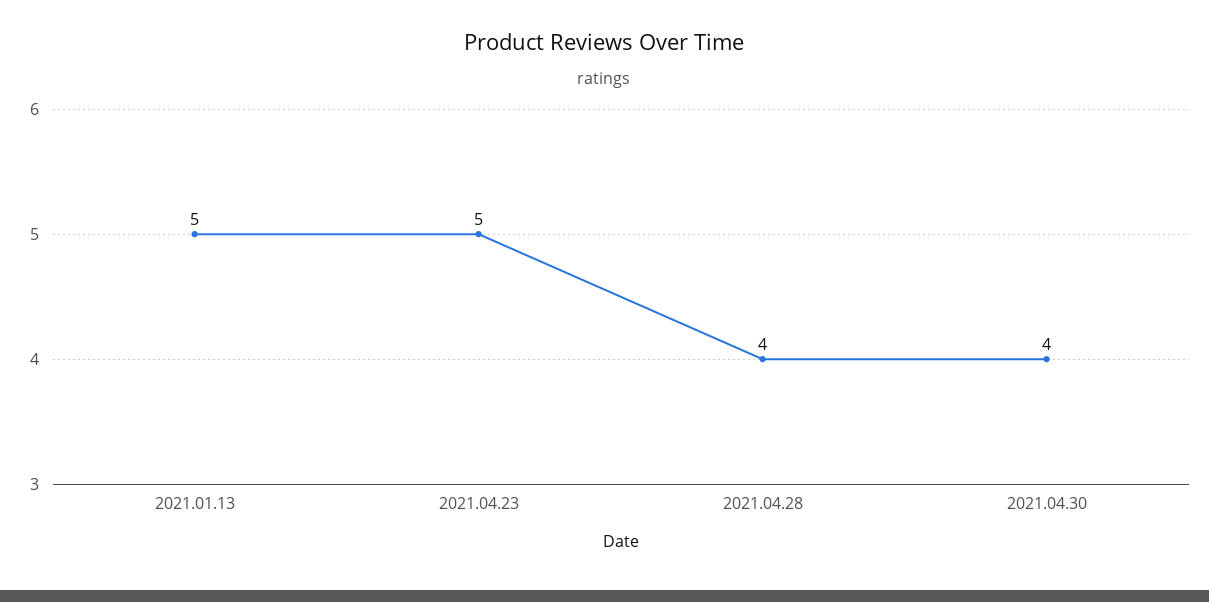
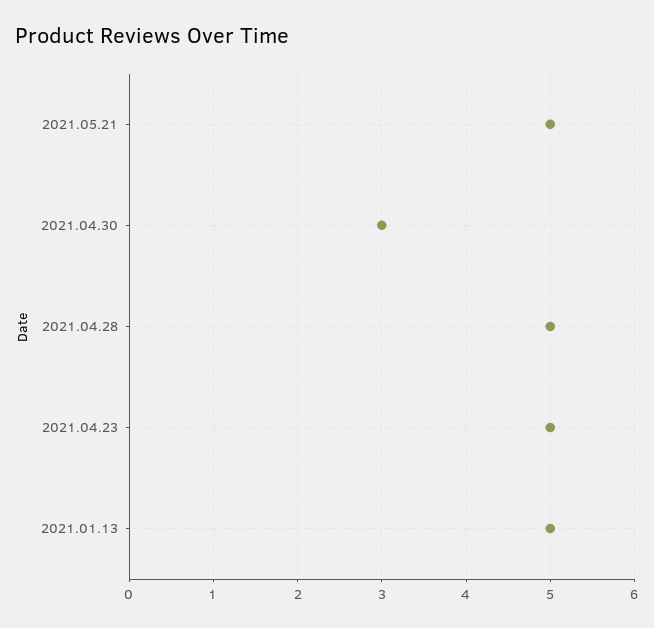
2021.04.28: 4 -> 5
2021.04.30: 4 -> 3
2021.05.21: none -> 5

